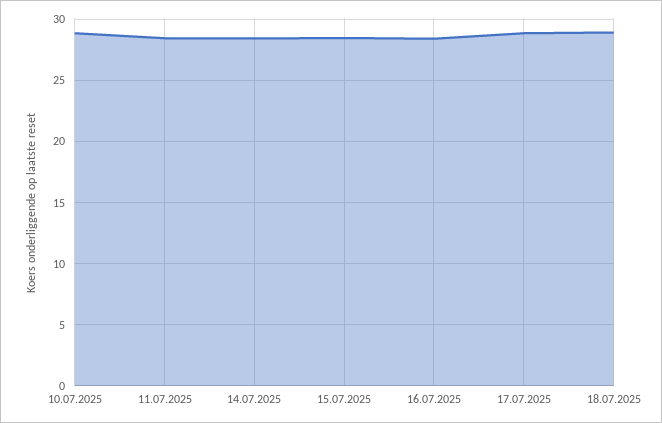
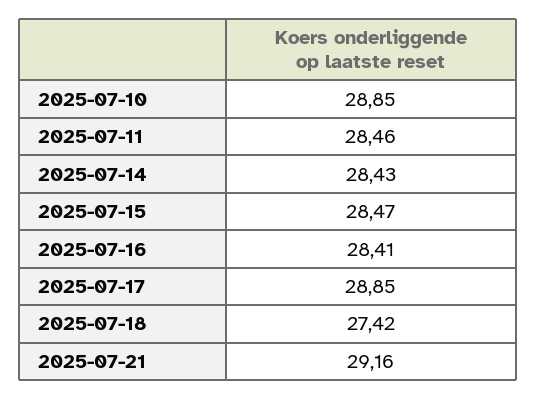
18.07.2025: 29 -> 27.42
2025-07-21: none -> 29.16

